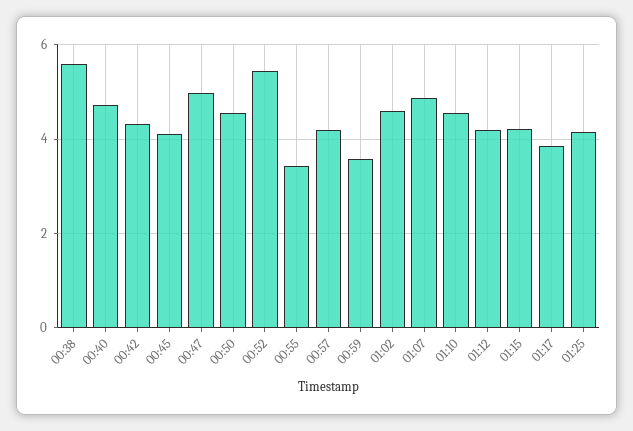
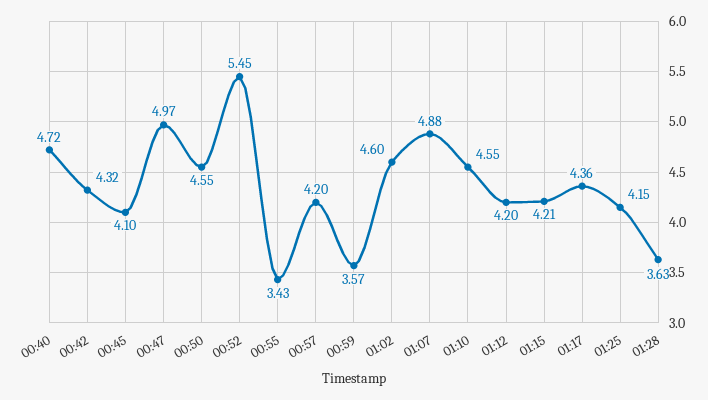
00:38: 5.6 -> none
01:17: 3.8 -> 4.36
01:28: none -> 3.63

